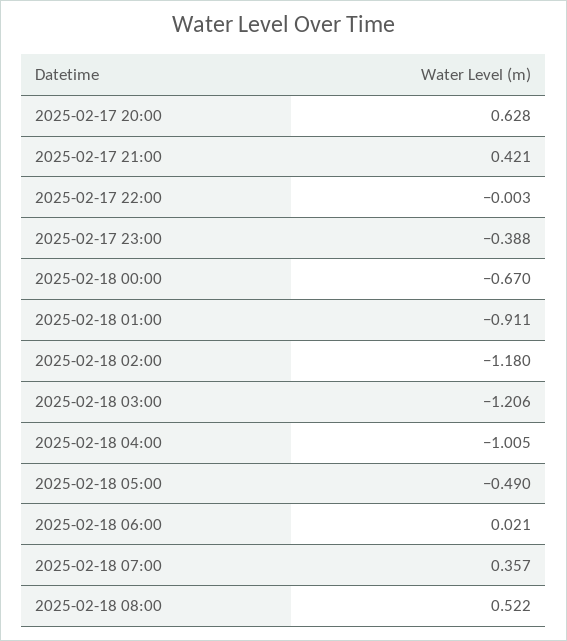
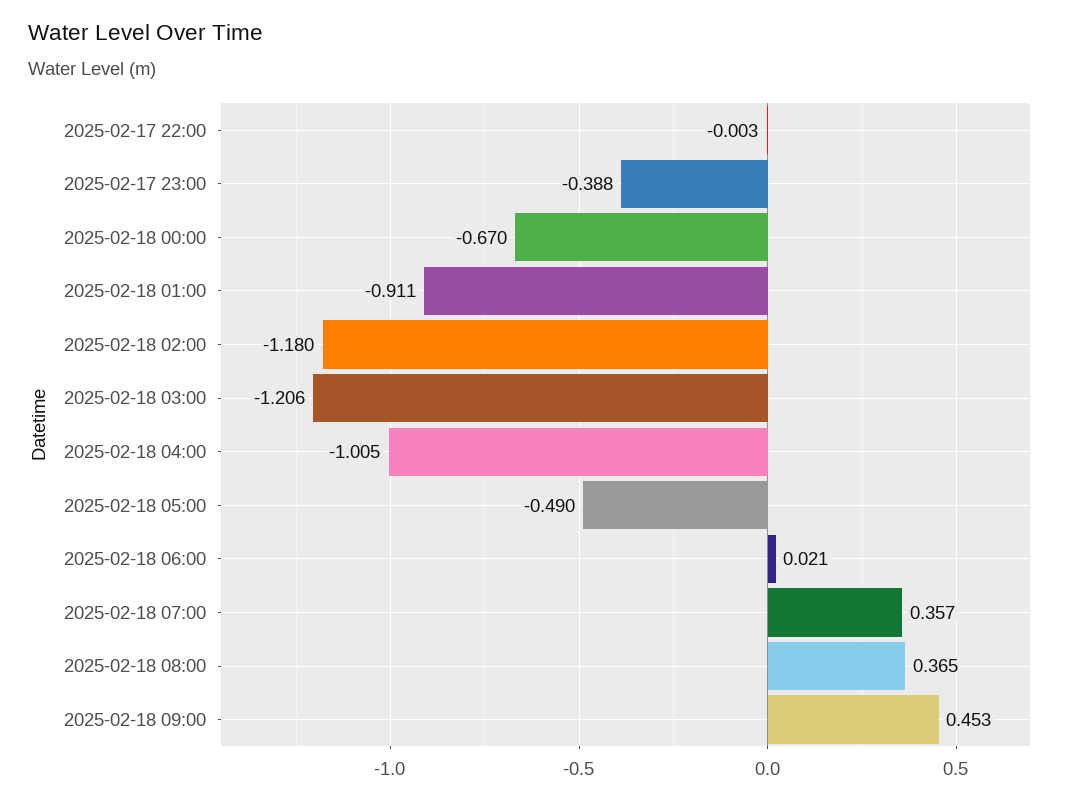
2025-02-17 20:00: 0.628 -> none
2025-02-17 21:00: 0.421 -> none
2025-02-18 08:00: 0.522 -> 0.365
2025-02-18 09:00: none -> 0.453

